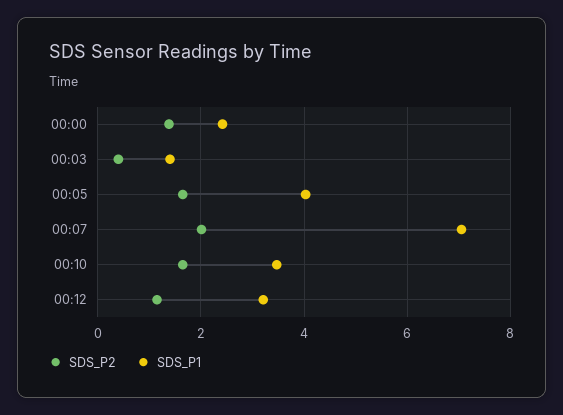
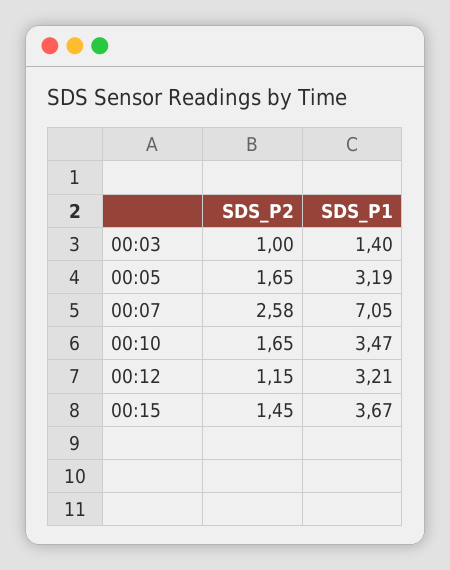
SDS_P2, 00:00: 1.4 -> none
SDS_P1, 00:00: 2.4 -> none
SDS_P2, 00:03: 0.4 -> 1
SDS_P1, 00:05: 4 -> 3.19
SDS_P2, 00:07: 2 -> 2.58
SDS_P2, 00:15: none -> 1.45
SDS_P1, 00:15: none -> 3.67

